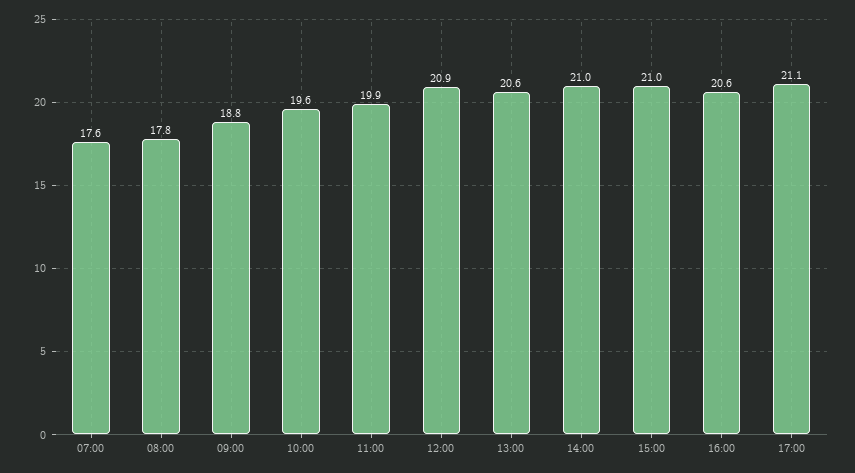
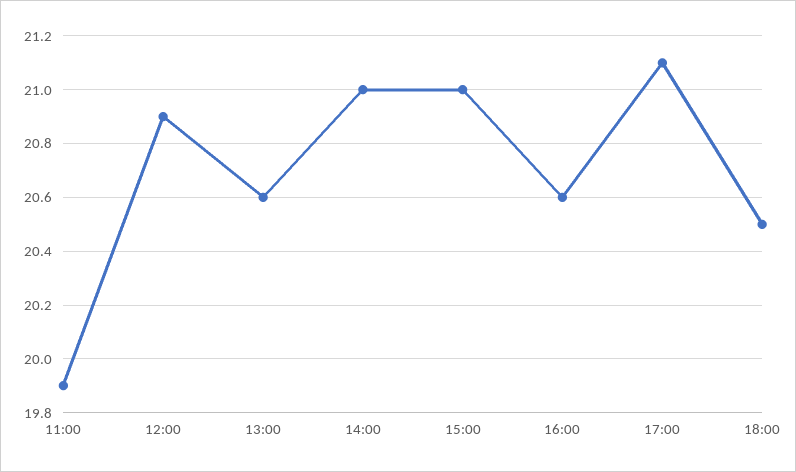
07:00: 17.6 -> none
08:00: 17.8 -> none
09:00: 18.8 -> none
10:00: 19.6 -> none
18:00: none -> 20.5

